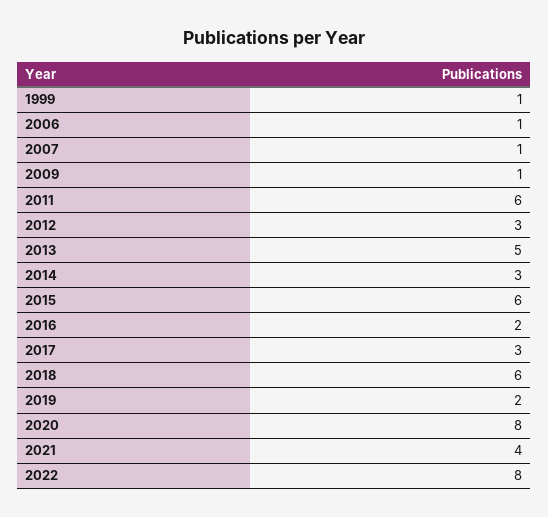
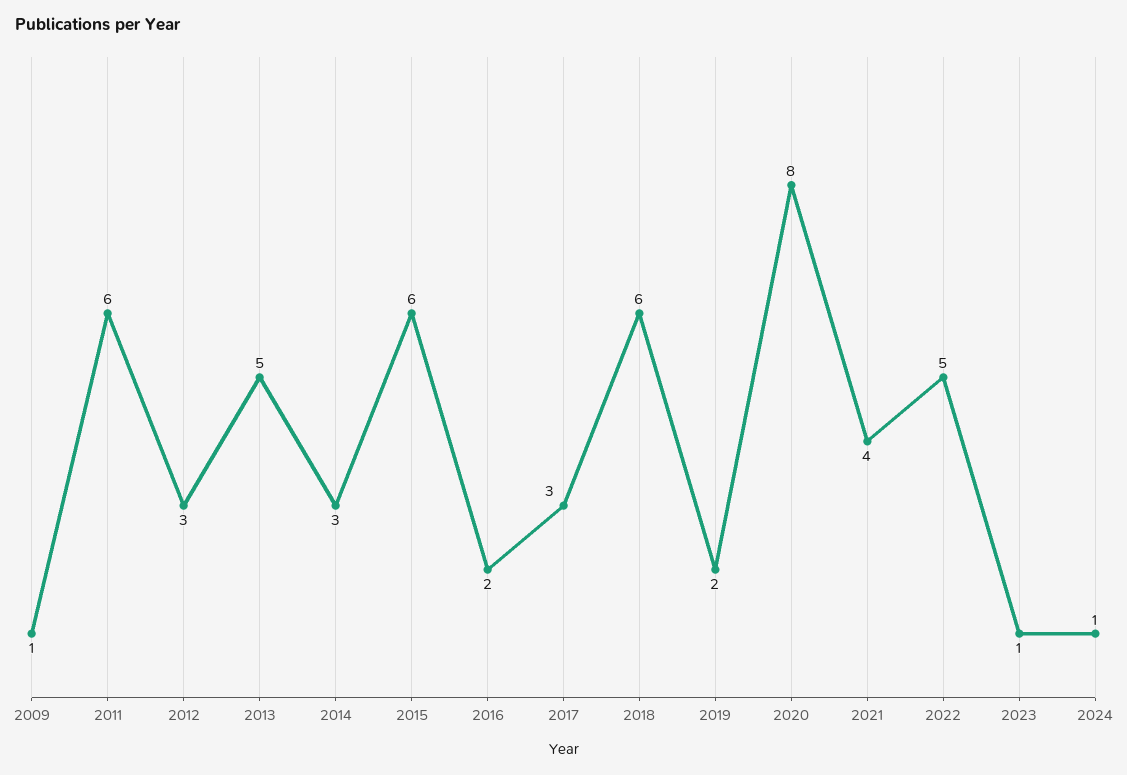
1999: 1 -> none
2006: 1 -> none
2007: 1 -> none
2022: 8 -> 5
2023: none -> 1
2024: none -> 1

